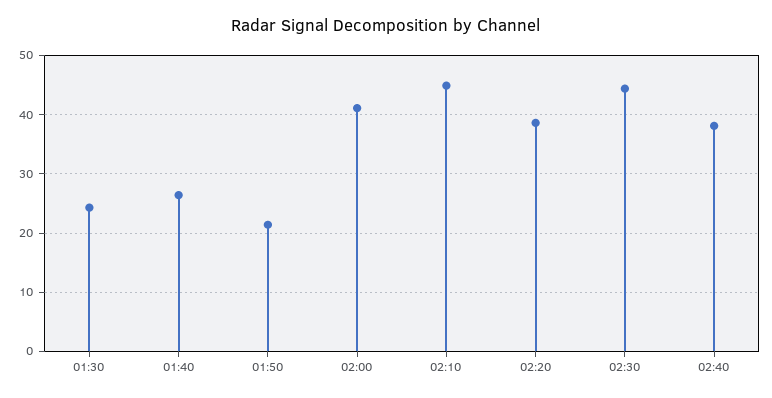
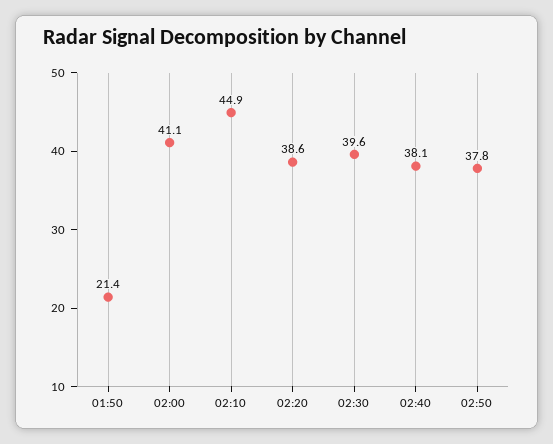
01:30: 24 -> none
01:40: 26 -> none
02:30: 44 -> 39.6
02:50: none -> 37.8

